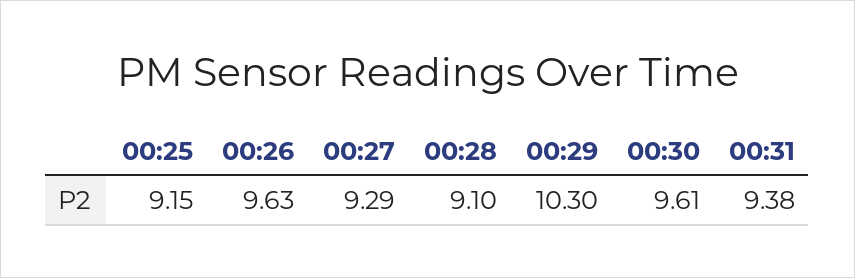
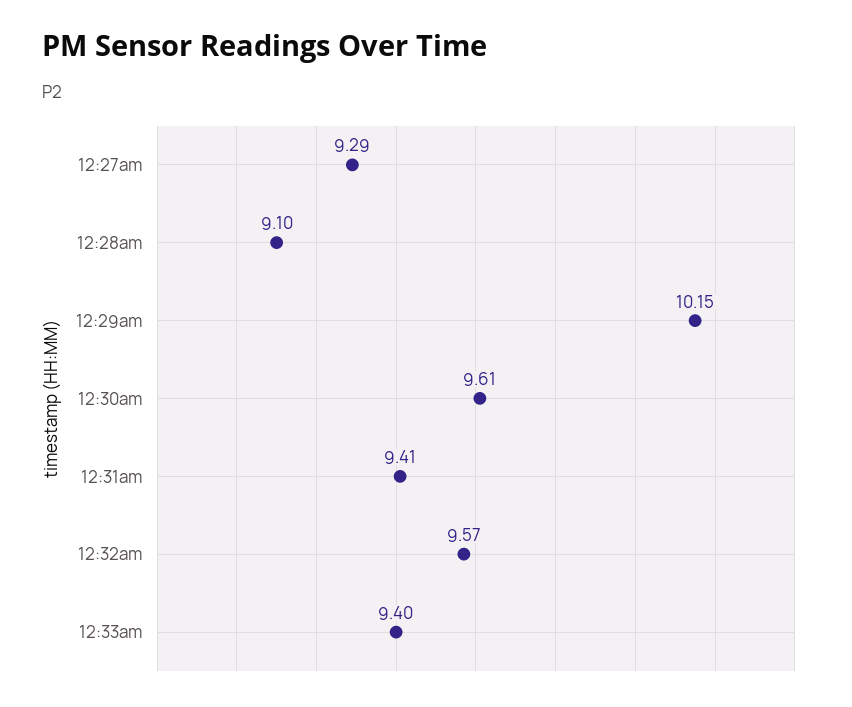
00:25: 9.15 -> none
00:26: 9.63 -> none
00:29: 10.3 -> 10.15
00:31: 9.38 -> 9.41
12:32am: none -> 9.57
12:33am: none -> 9.4

